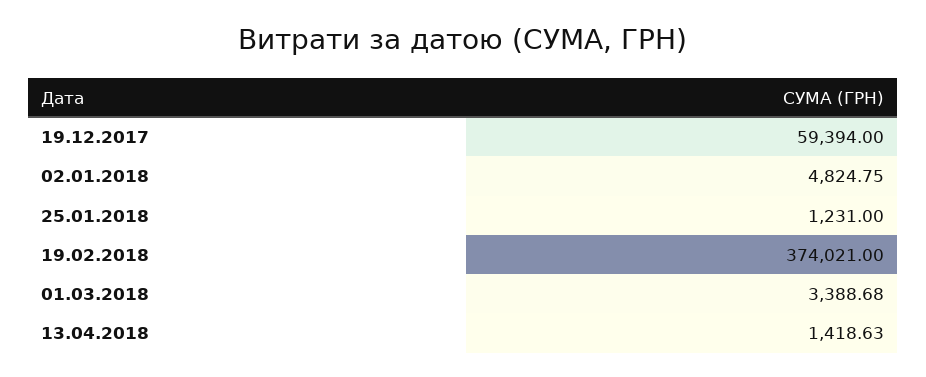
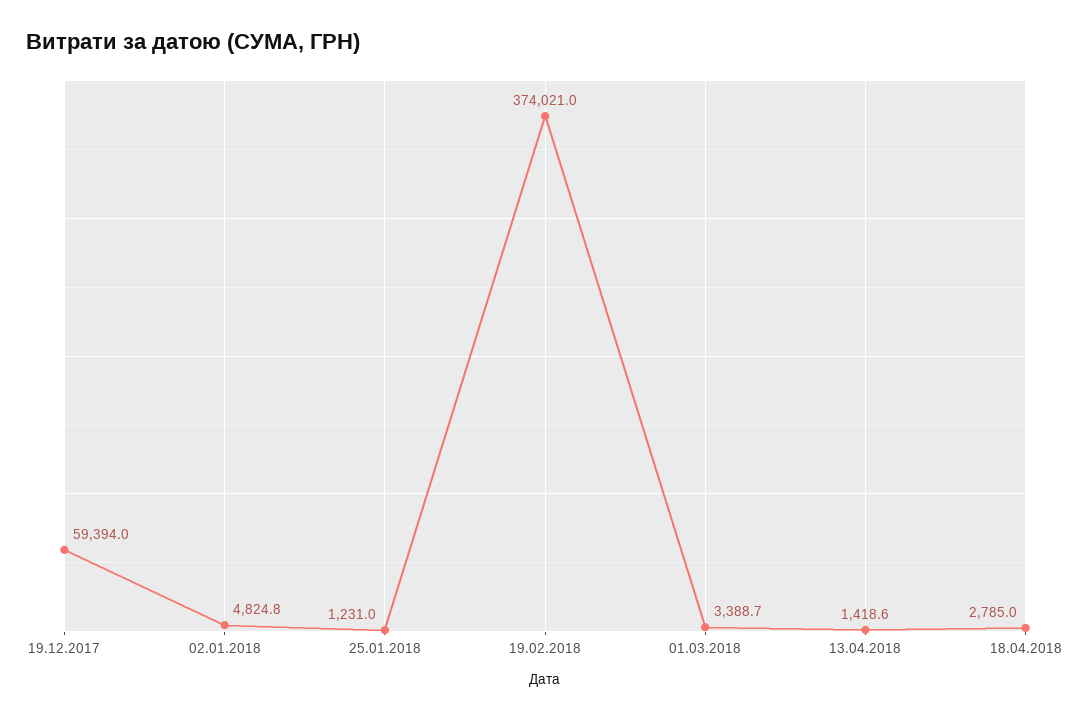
18.04.2018: none -> 2785

